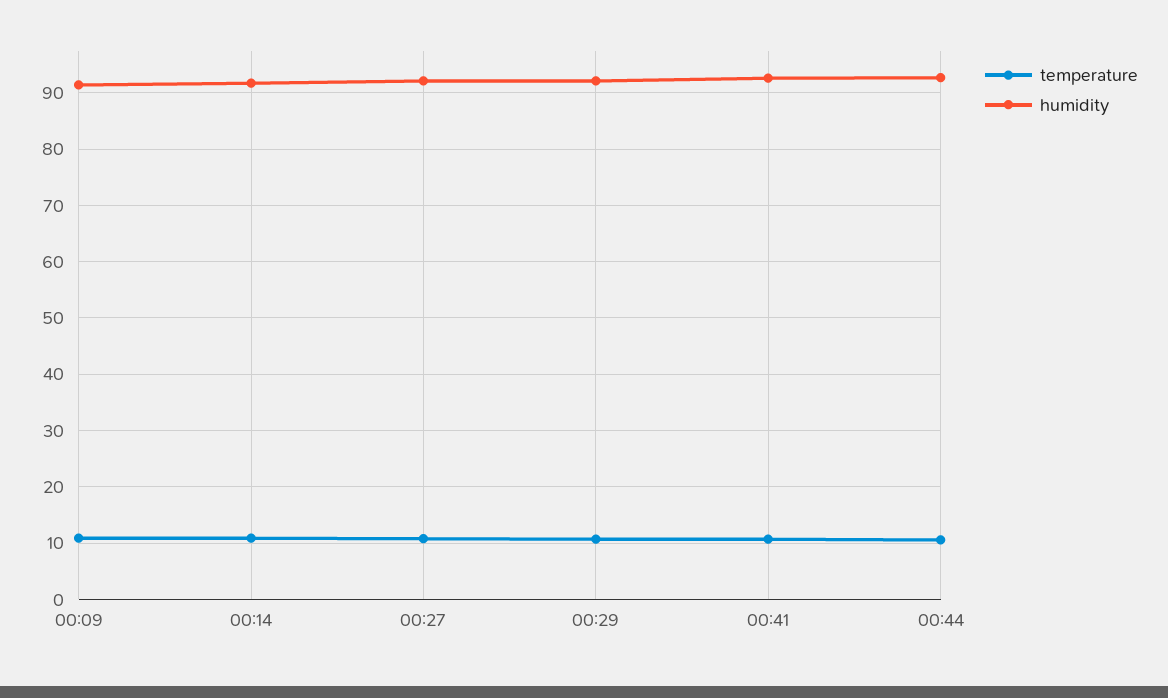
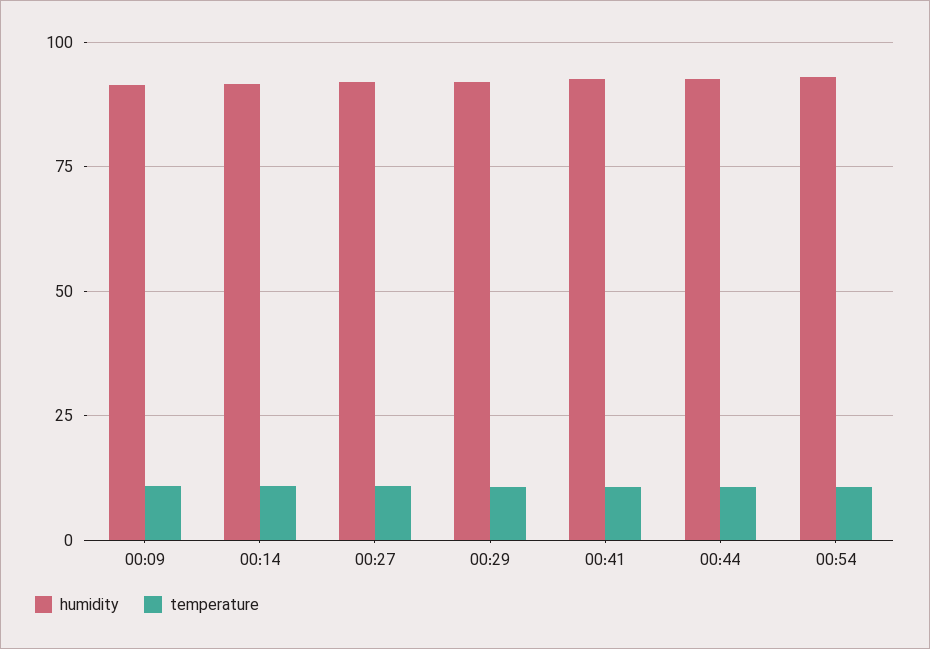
humidity, 00:54: none -> 92.5
temperature, 00:54: none -> 10

